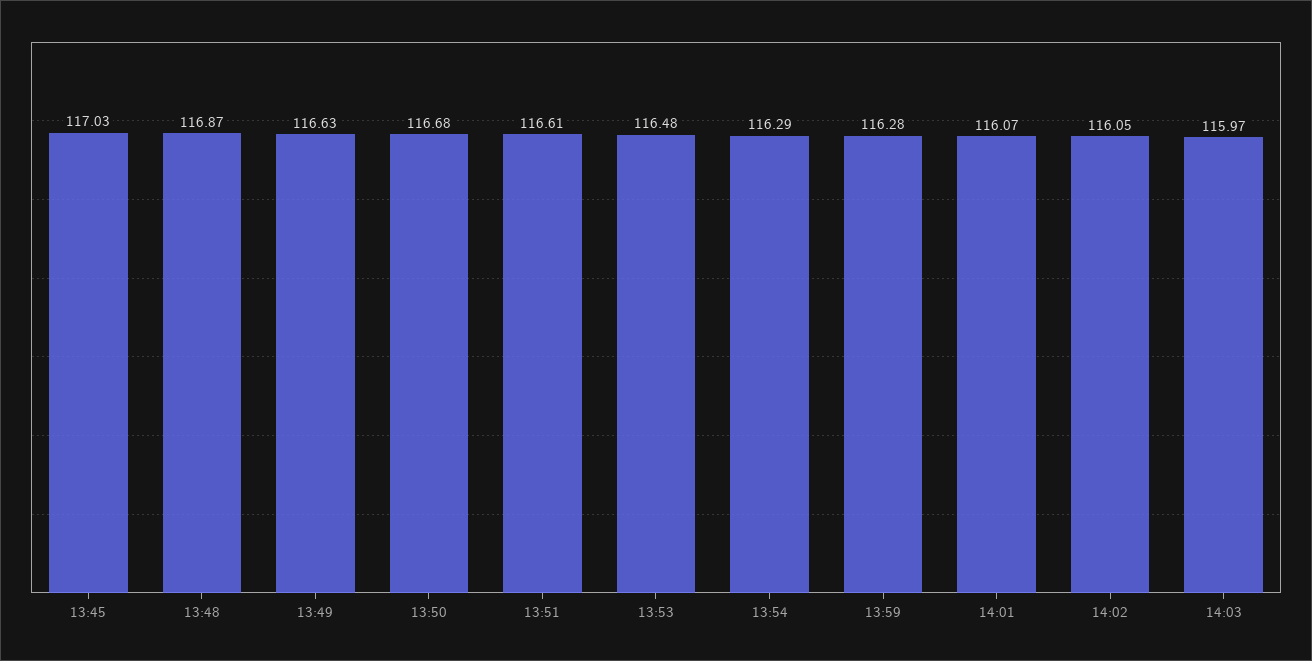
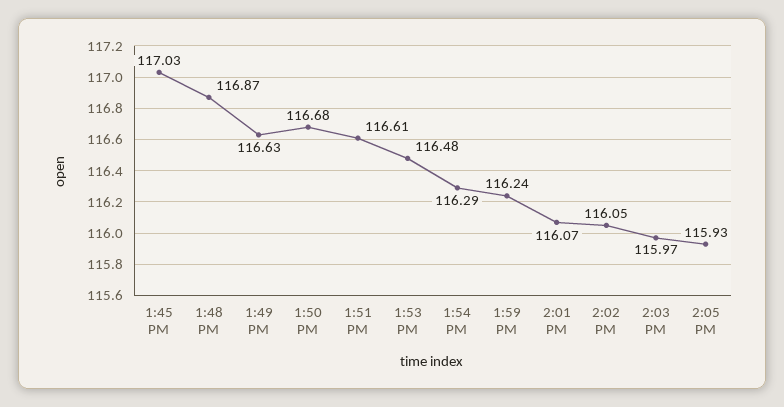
13:59: 116.28 -> 116.24
2:05 PM: none -> 115.93

